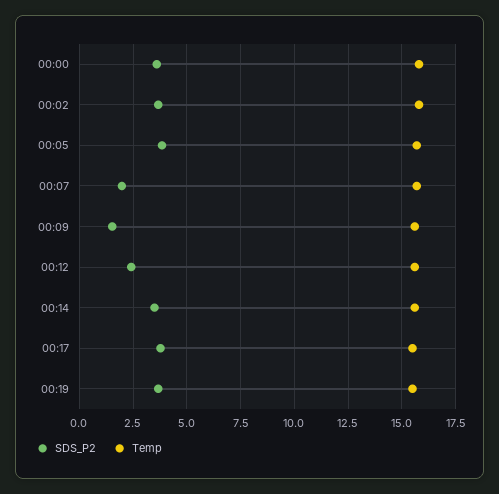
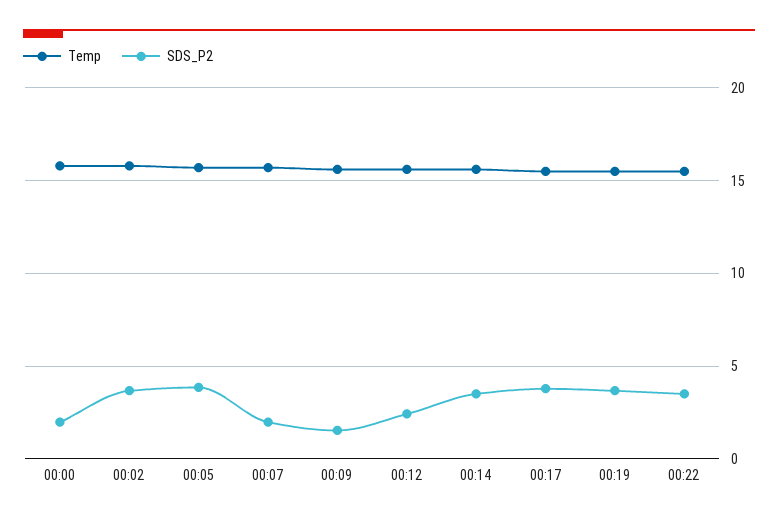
SDS_P2, 00:00: 3.5 -> 2
Temp, 00:22: none -> 15.5
SDS_P2, 00:22: none -> 3.5

